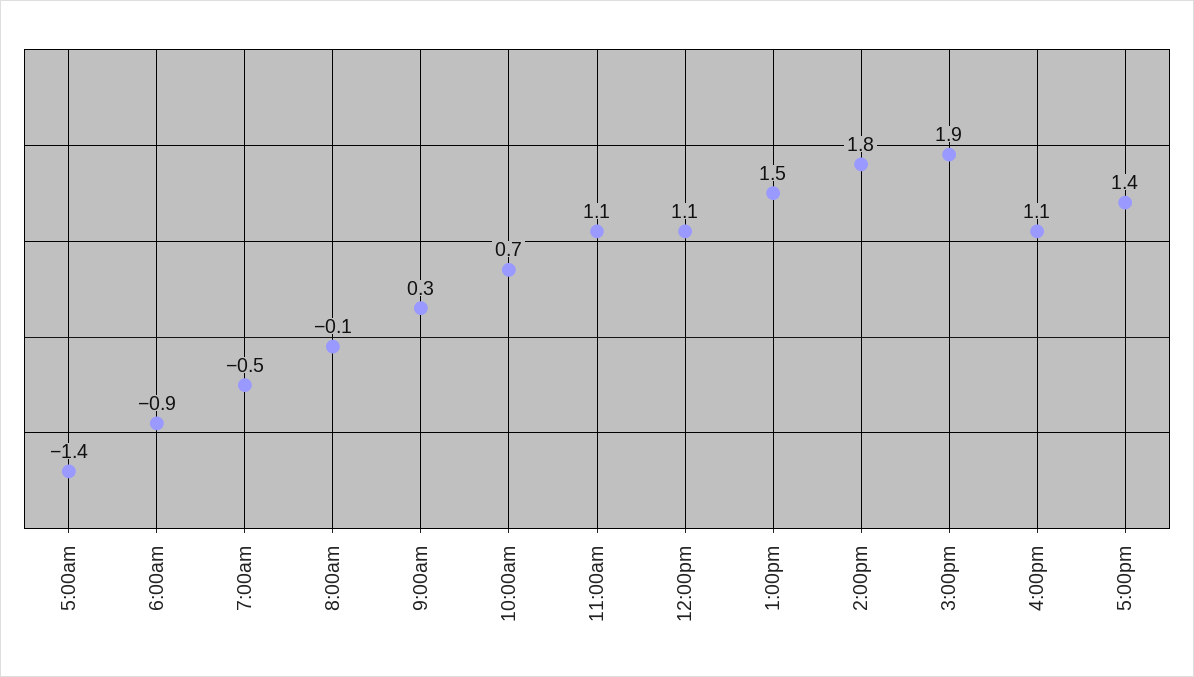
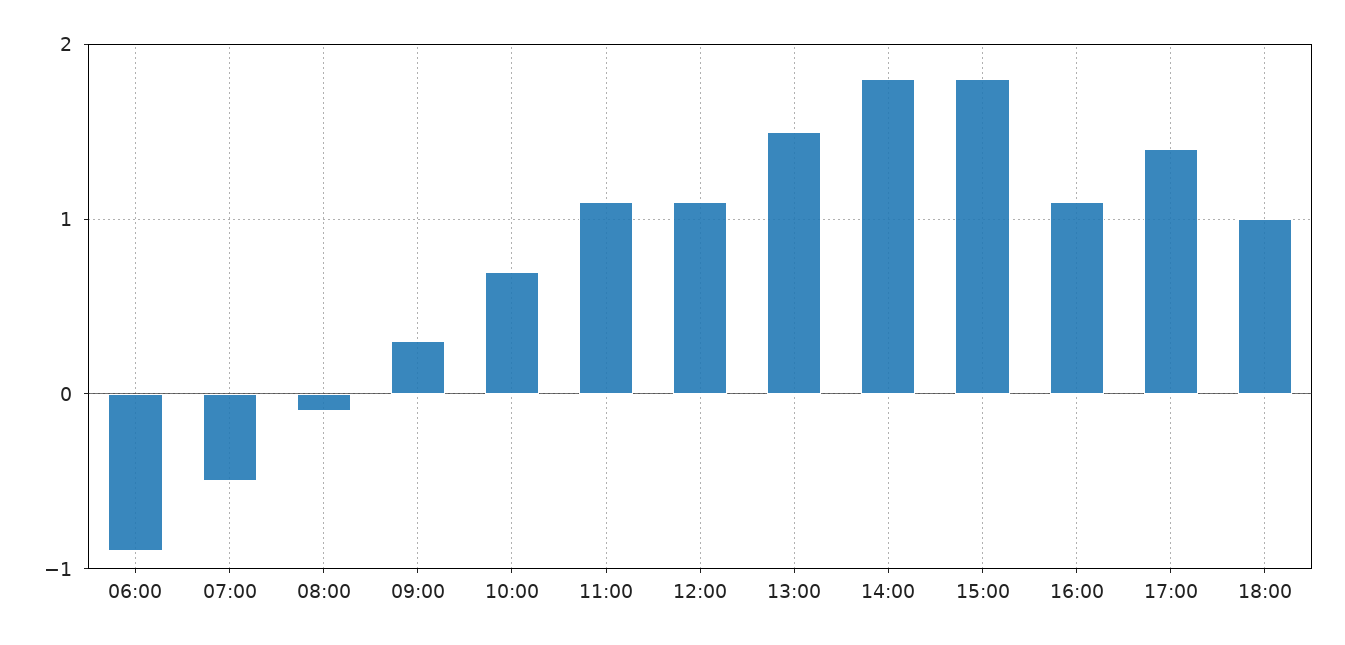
5:00am: -1.4 -> none
3:00pm: 1.9 -> 1.8
18:00: none -> 1

